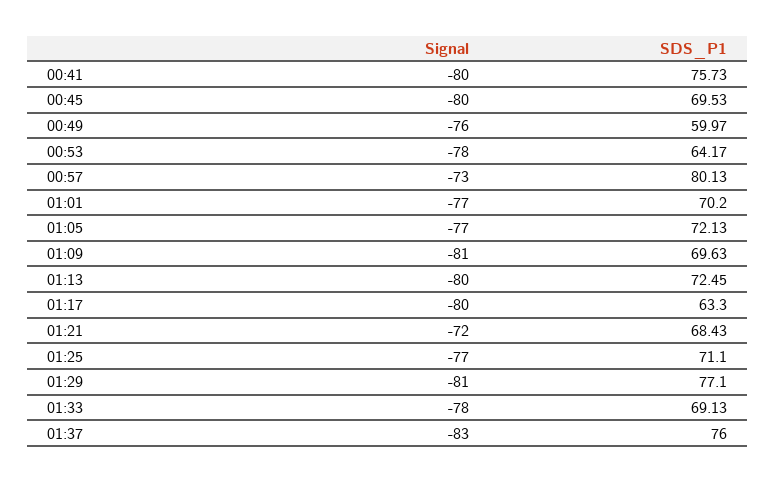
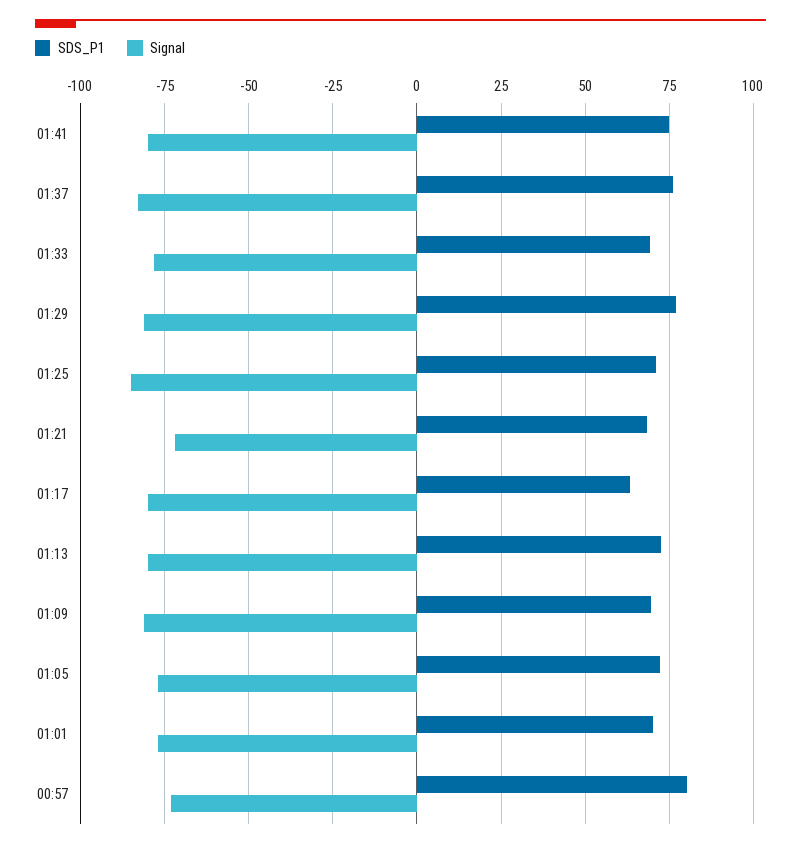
Signal, 00:41: -80 -> none
SDS_P1, 00:41: 75.73 -> none
Signal, 00:45: -80 -> none
SDS_P1, 00:45: 69.53 -> none
Signal, 00:49: -76 -> none
SDS_P1, 00:49: 59.97 -> none
Signal, 00:53: -78 -> none
SDS_P1, 00:53: 64.17 -> none
Signal, 01:25: -77 -> -85
SDS_P1, 01:41: none -> 75
Signal, 01:41: none -> -80

